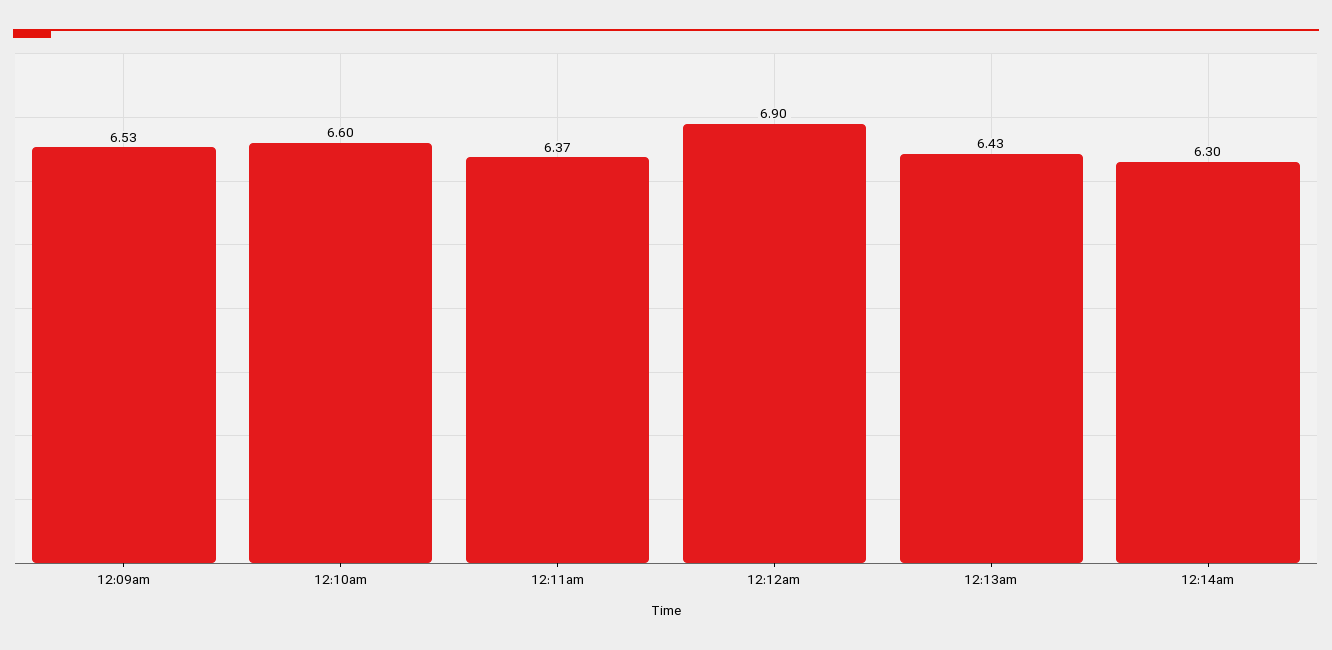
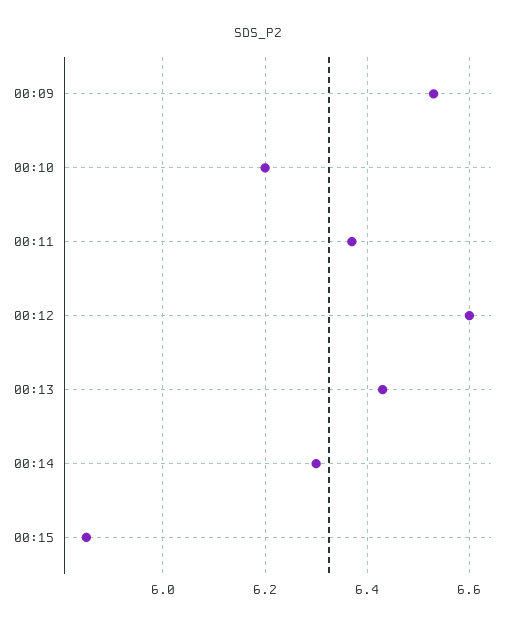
12:10am: 6.6 -> 6.2
12:12am: 6.9 -> 6.6
00:15: none -> 5.85

